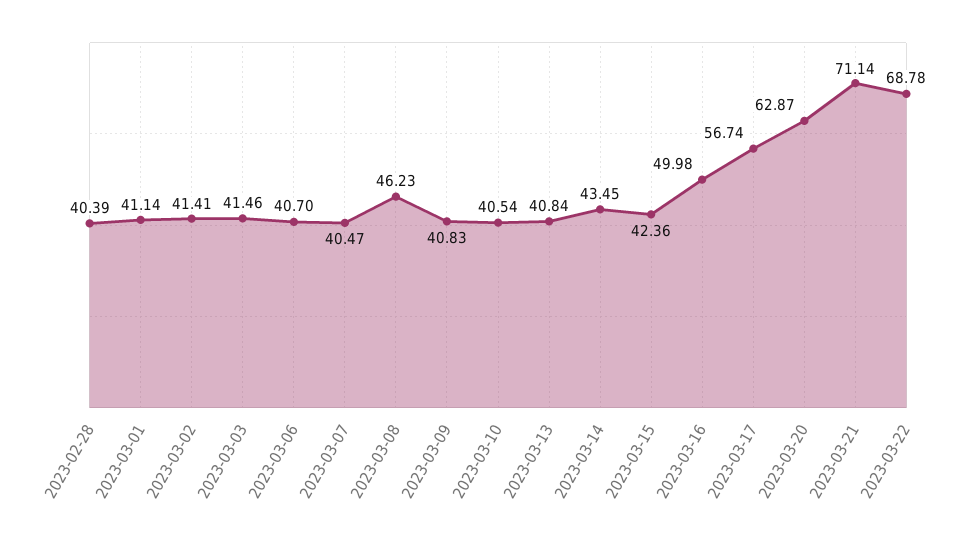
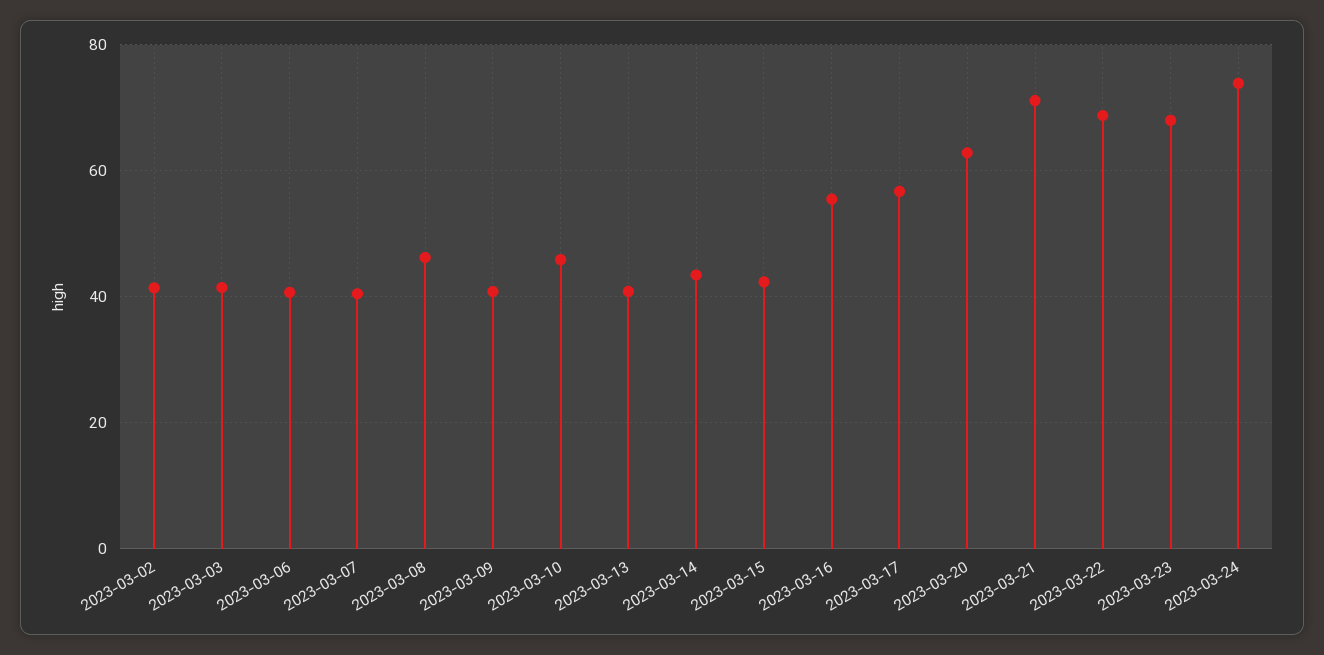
2023-02-28: 40.39 -> none
2023-03-01: 41.14 -> none
2023-03-10: 40.54 -> 46
2023-03-16: 49.98 -> 56
2023-03-23: none -> 68
2023-03-24: none -> 74

